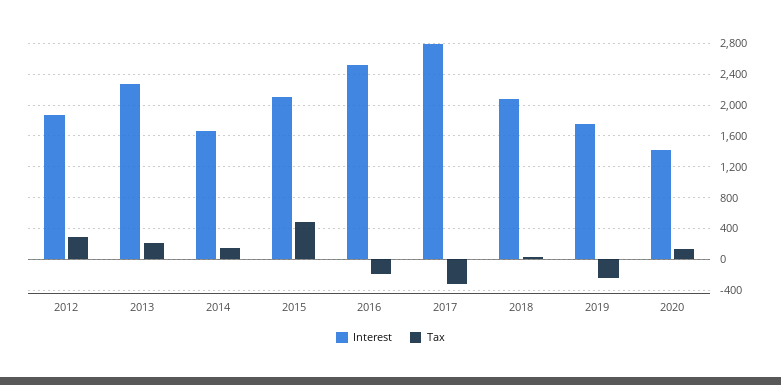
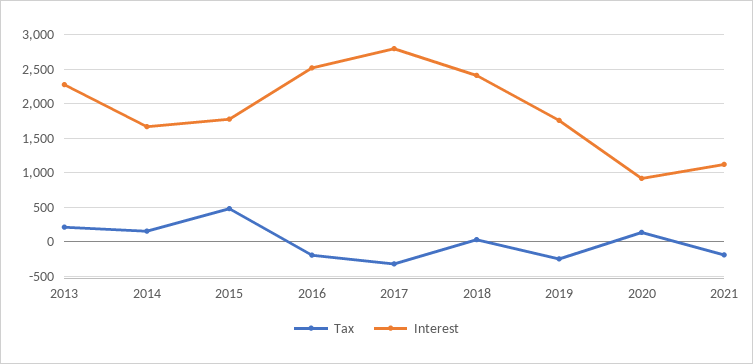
Interest, 2012: 1900 -> none
Tax, 2012: 300 -> none
Interest, 2015: 2100 -> 1800
Interest, 2018: 2100 -> 2400
Interest, 2020: 1400 -> 900
Tax, 2021: none -> -200
Interest, 2021: none -> 1100

